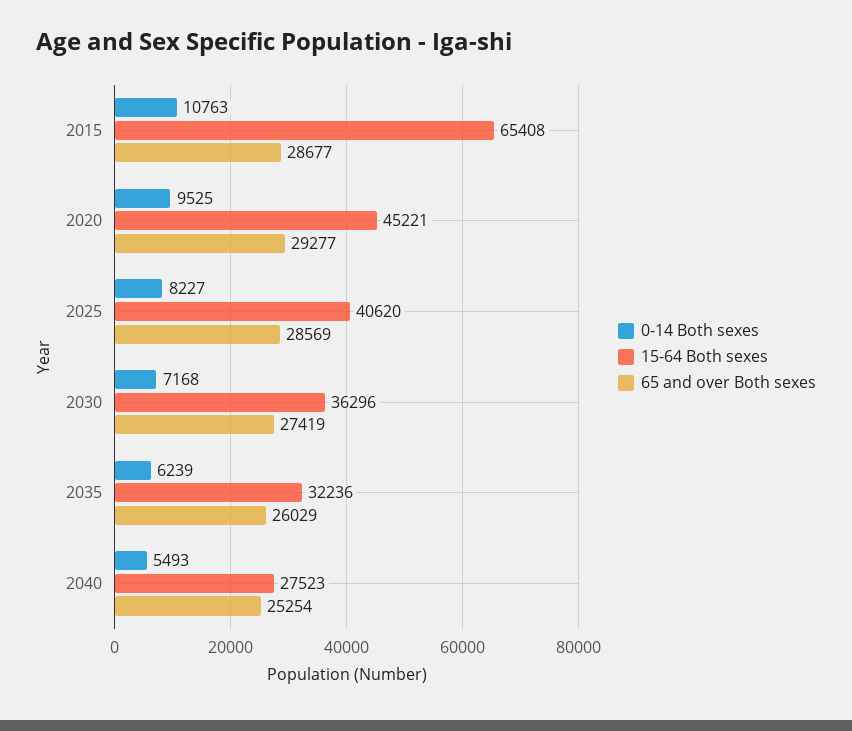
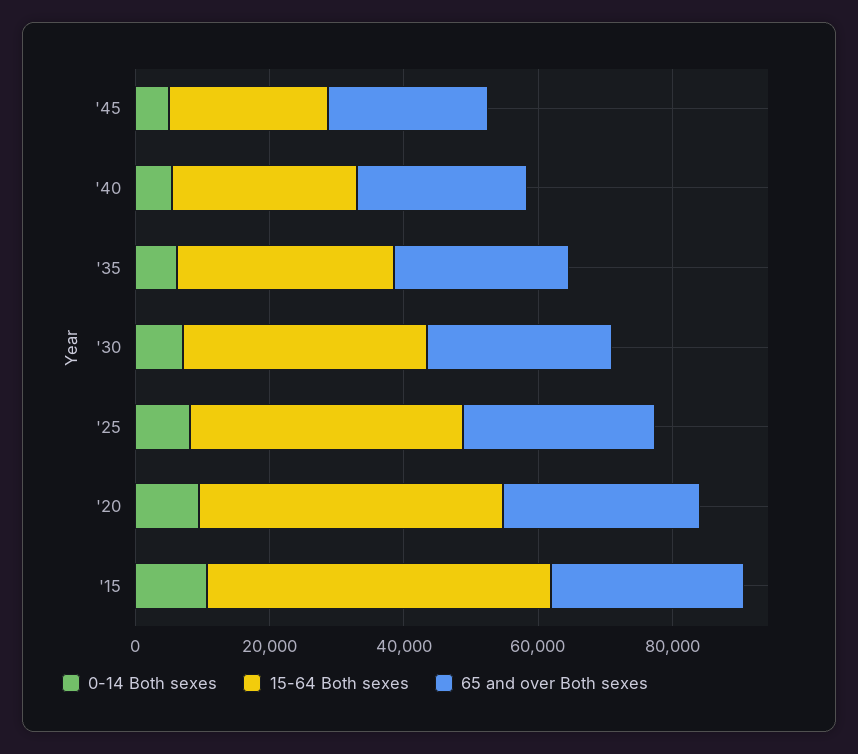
15-64 Both sexes, 2015: 65408 -> 50000
0-14 Both sexes, '45: none -> 5000
15-64 Both sexes, '45: none -> 25000
65 and over Both sexes, '45: none -> 25000

